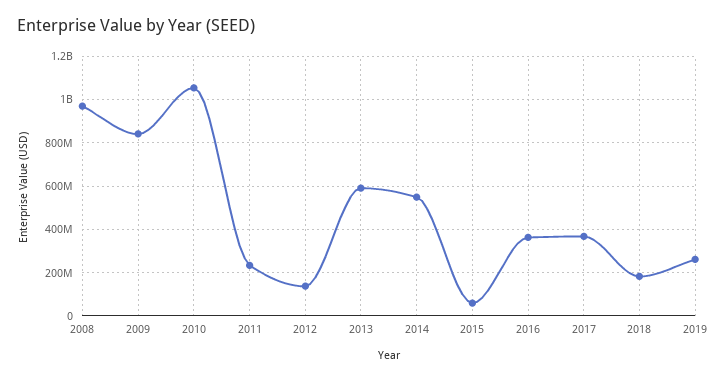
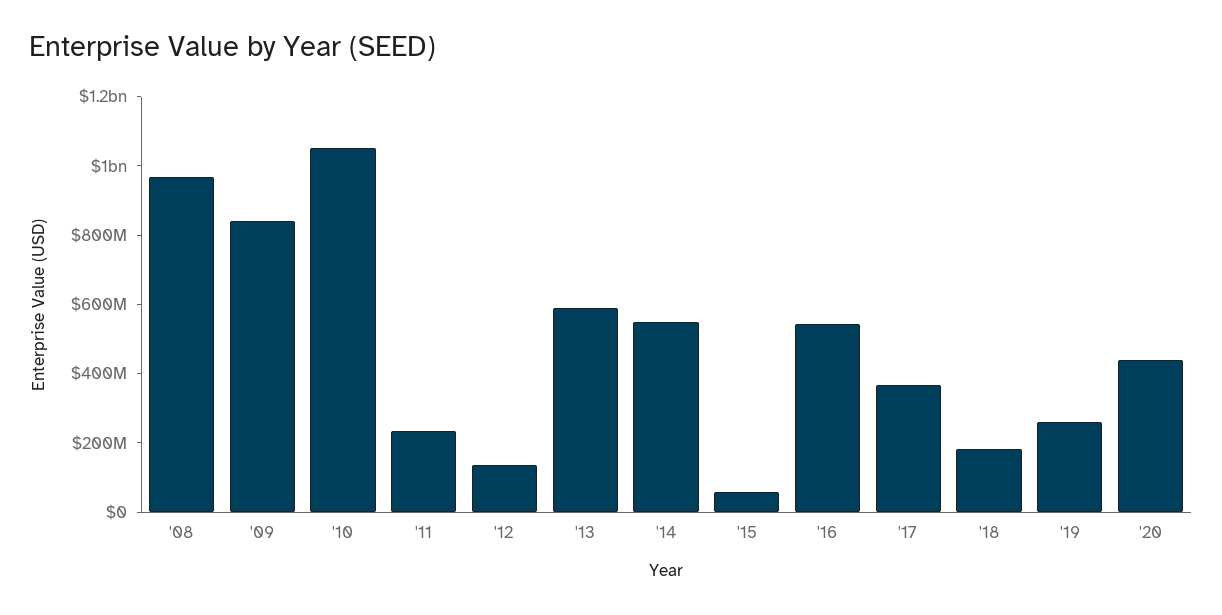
2016: 350000000 -> 550000000
'20: none -> 450000000

